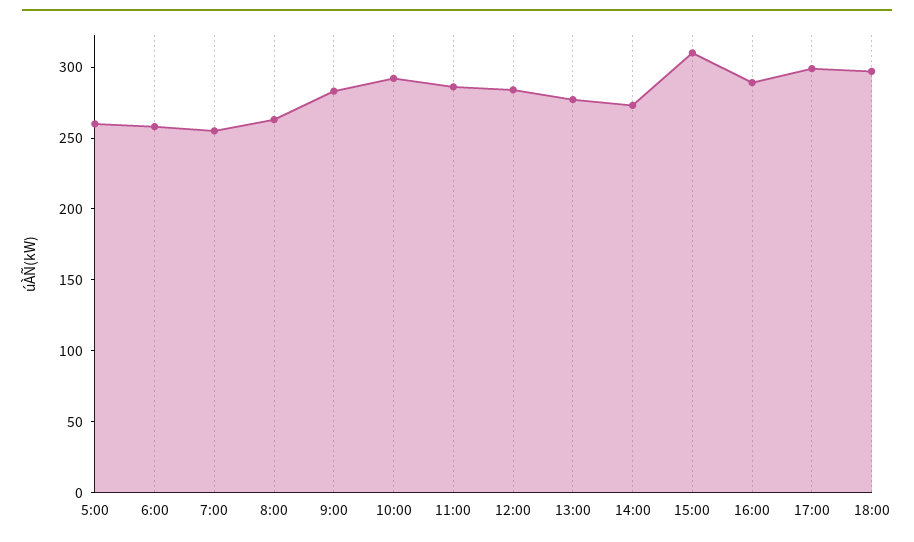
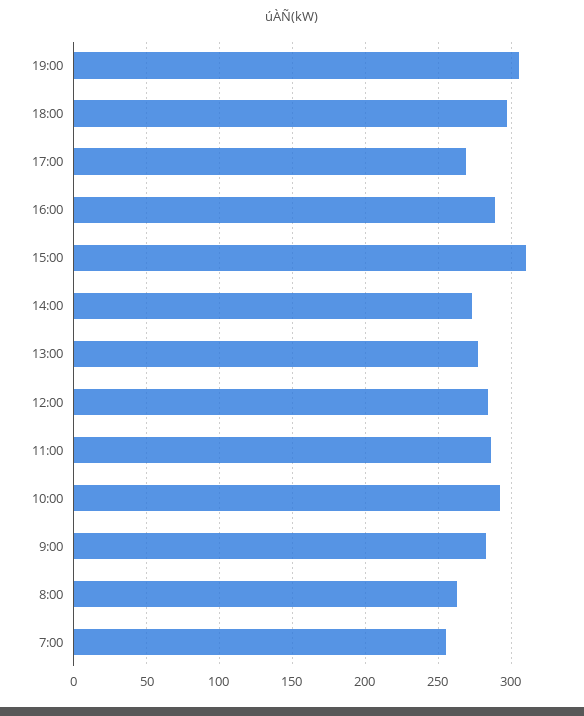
5:00: 260 -> none
6:00: 260 -> none
17:00: 300 -> 270
19:00: none -> 305

